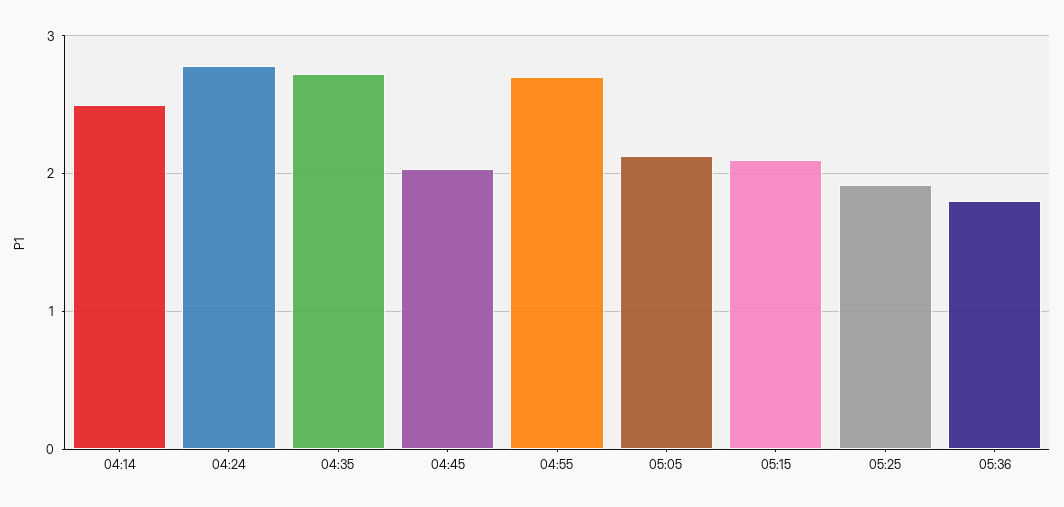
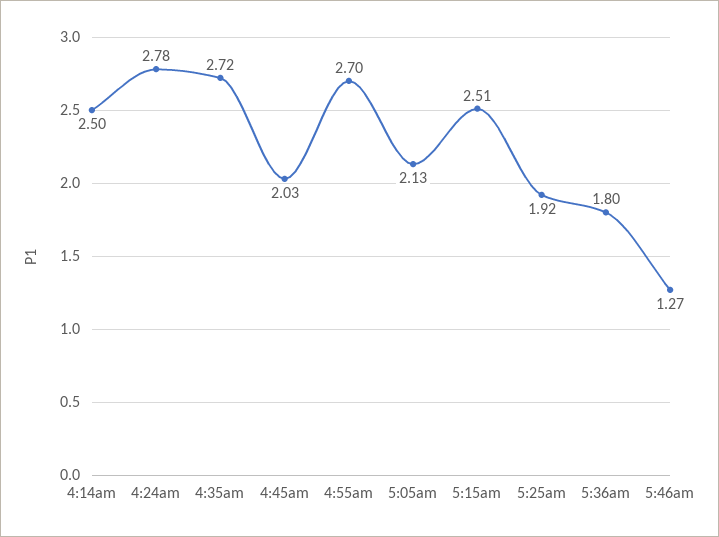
05:15: 2.1 -> 2.51
5:46am: none -> 1.27

